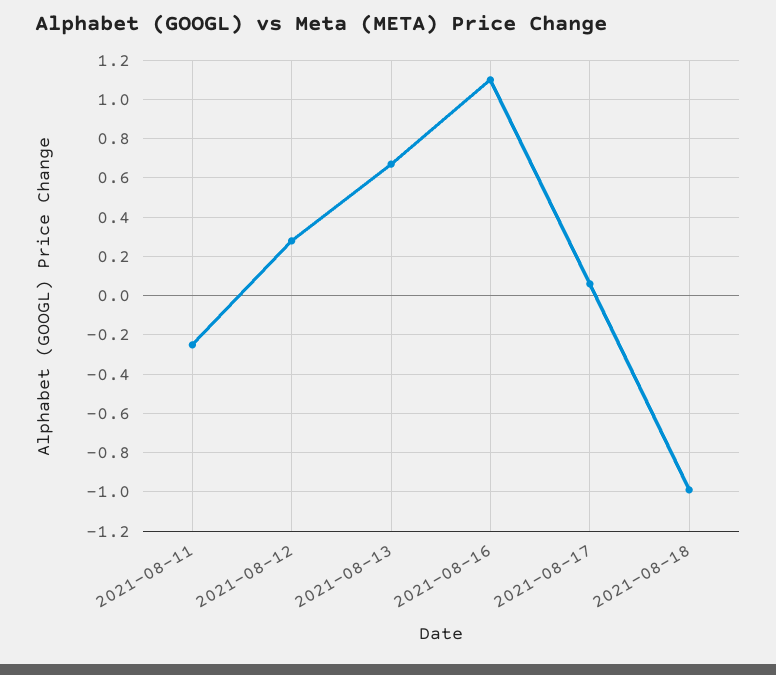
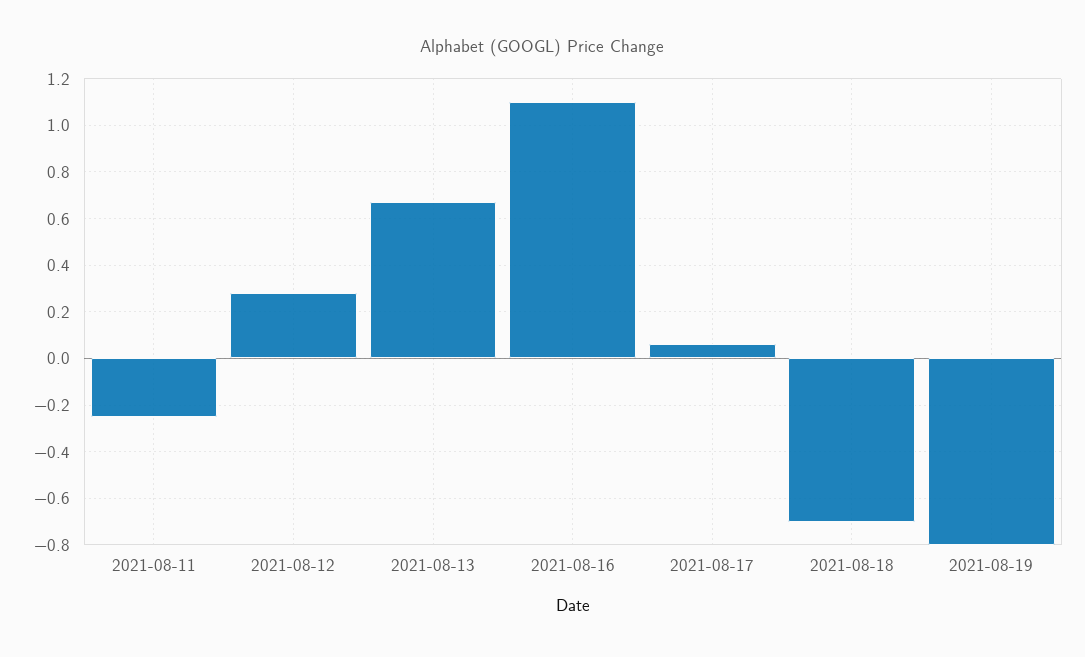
2021-08-18: -1 -> -0.7
2021-08-19: none -> -0.8

